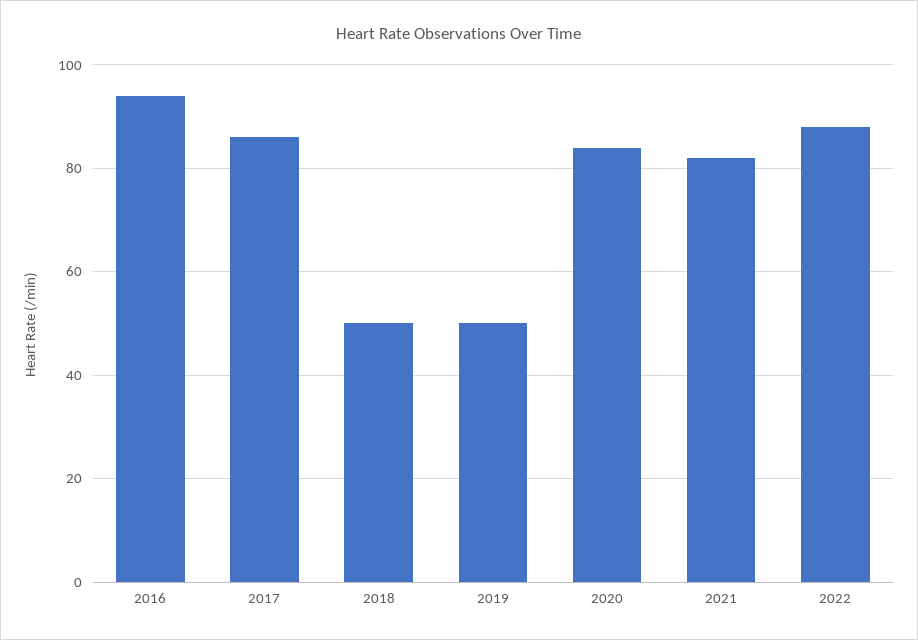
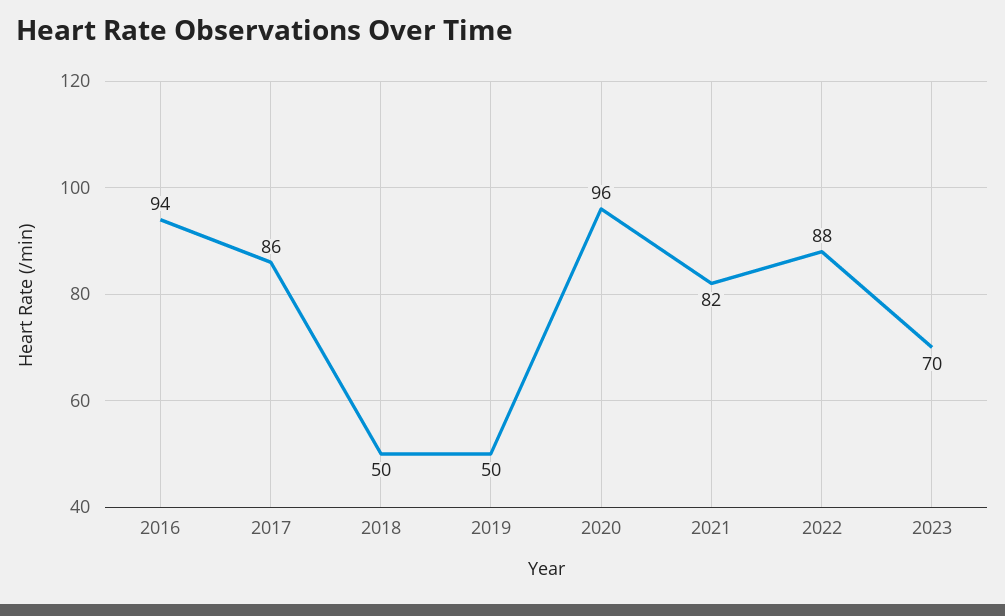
2020: 85 -> 96
2023: none -> 70

